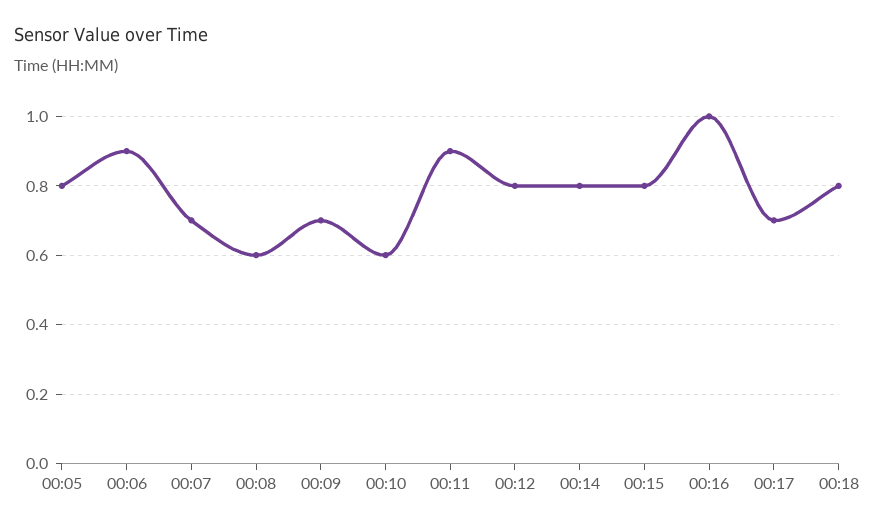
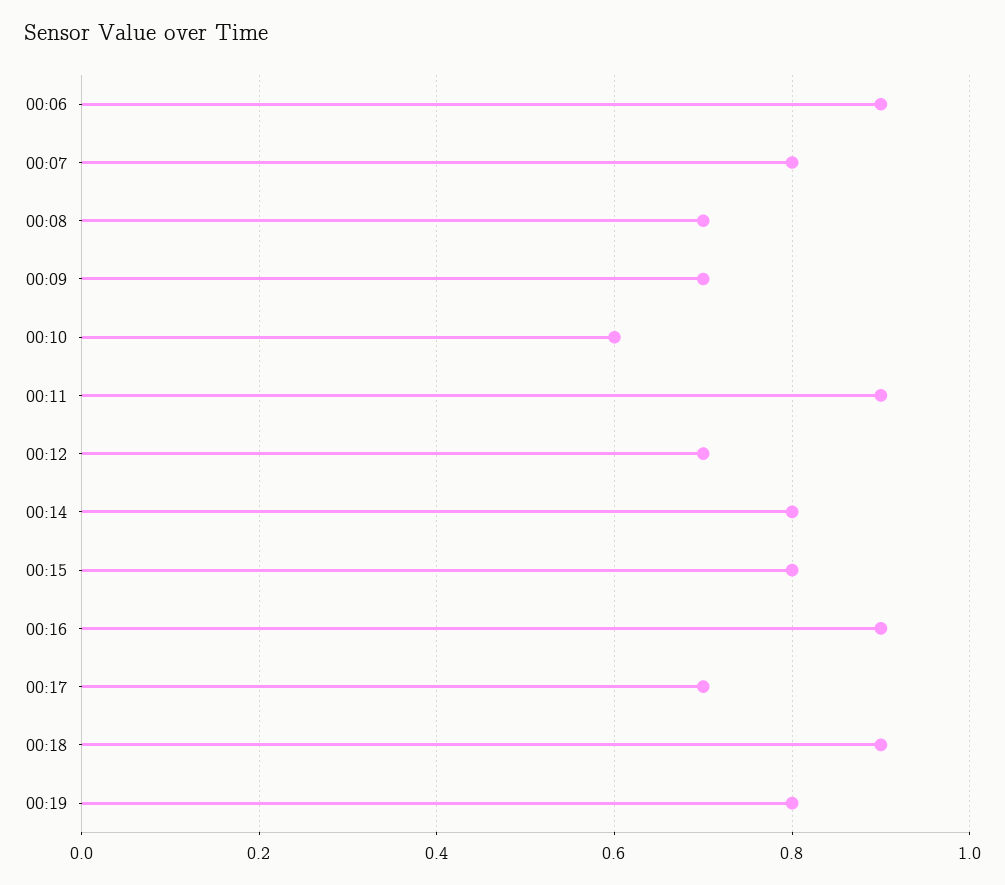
00:05: 0.8 -> none
00:07: 0.7 -> 0.8
00:08: 0.6 -> 0.7
00:12: 0.8 -> 0.7
00:16: 1 -> 0.9
00:18: 0.8 -> 0.9
00:19: none -> 0.8

